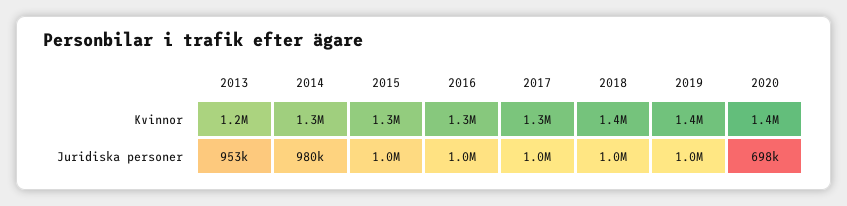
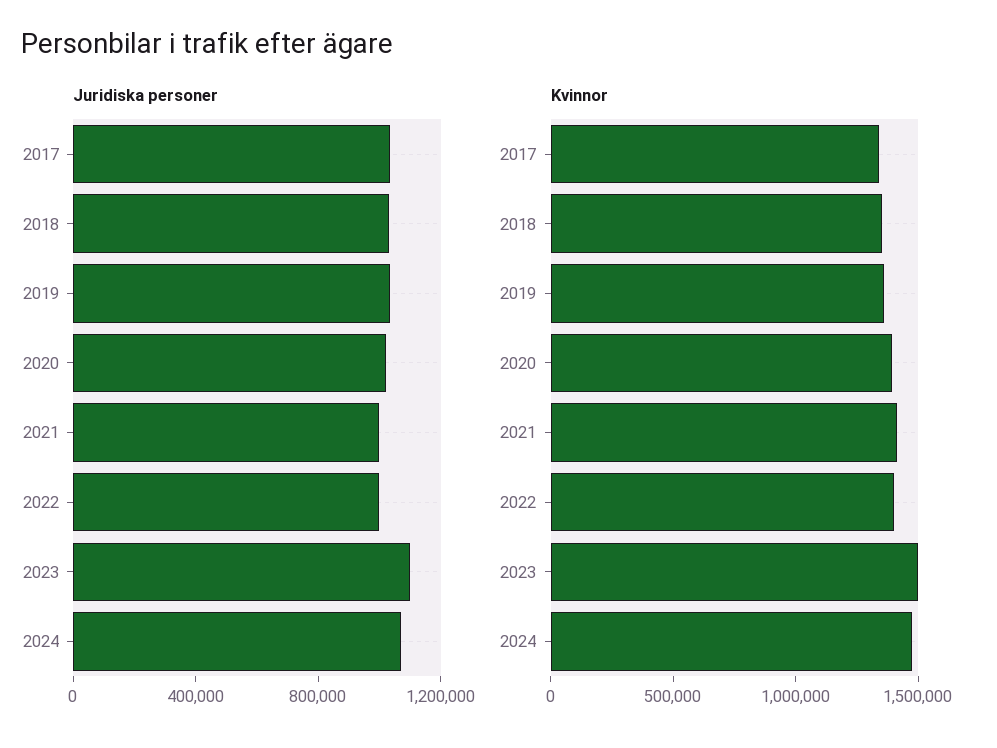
Kvinnor, 2013: 1200000 -> none
Kvinnor, 2014: 1300000 -> none
Kvinnor, 2015: 1300000 -> none
Kvinnor, 2016: 1300000 -> none
Juridiska personer, 2013: 953000 -> none
Juridiska personer, 2014: 980000 -> none
Juridiska personer, 2015: 1000000 -> none
Juridiska personer, 2016: 1000000 -> none
Juridiska personer, 2020: 698000 -> 1000000
Juridiska personer, 2021: none -> 1000000
Juridiska personer, 2022: none -> 1000000
Juridiska personer, 2023: none -> 1100000
Juridiska personer, 2024: none -> 1100000
Kvinnor, 2021: none -> 1400000
Kvinnor, 2022: none -> 1400000
Kvinnor, 2023: none -> 1500000
Kvinnor, 2024: none -> 1500000

